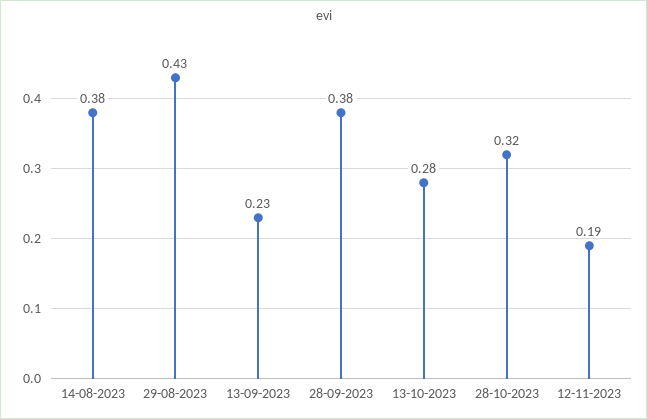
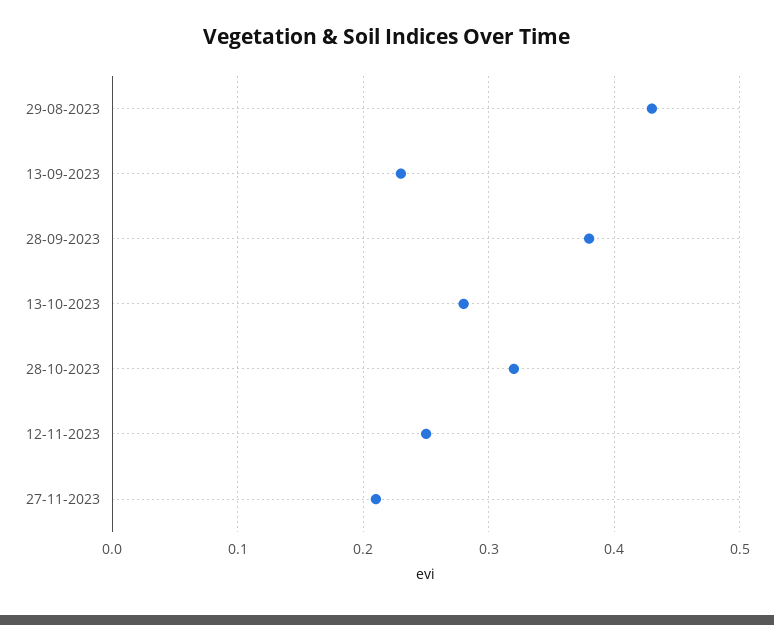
14-08-2023: 0.38 -> none
12-11-2023: 0.19 -> 0.25
27-11-2023: none -> 0.21

